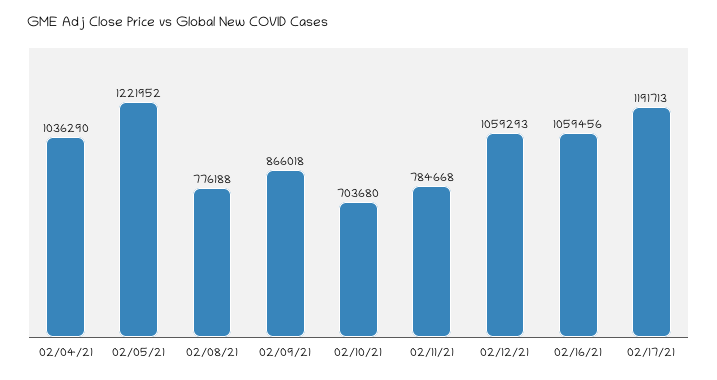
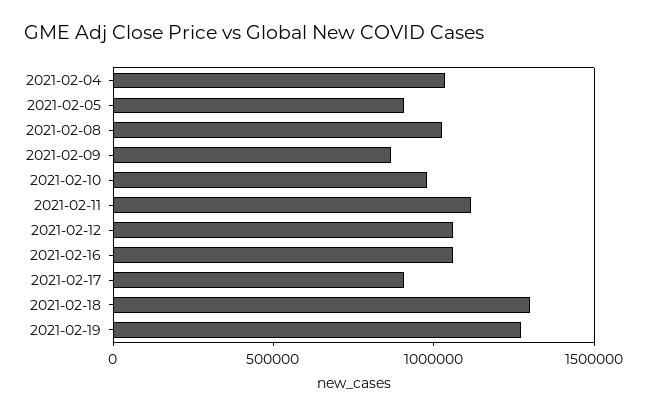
02/05/21: 1221952 -> 900000
02/08/21: 776188 -> 1000000
02/10/21: 703680 -> 1000000
02/11/21: 784668 -> 1100000
02/17/21: 1191713 -> 900000
2021-02-18: none -> 1300000
2021-02-19: none -> 1300000

